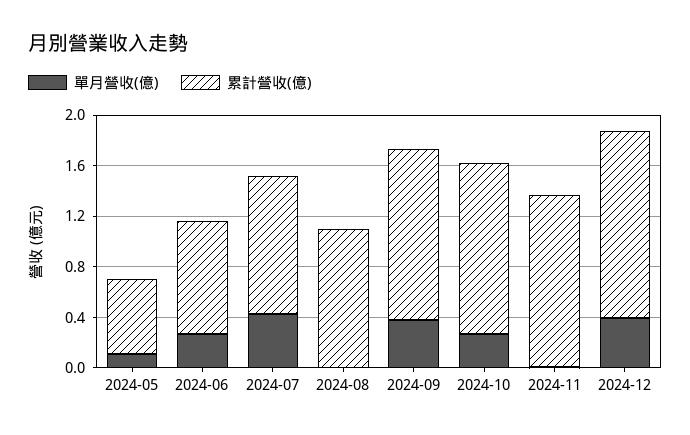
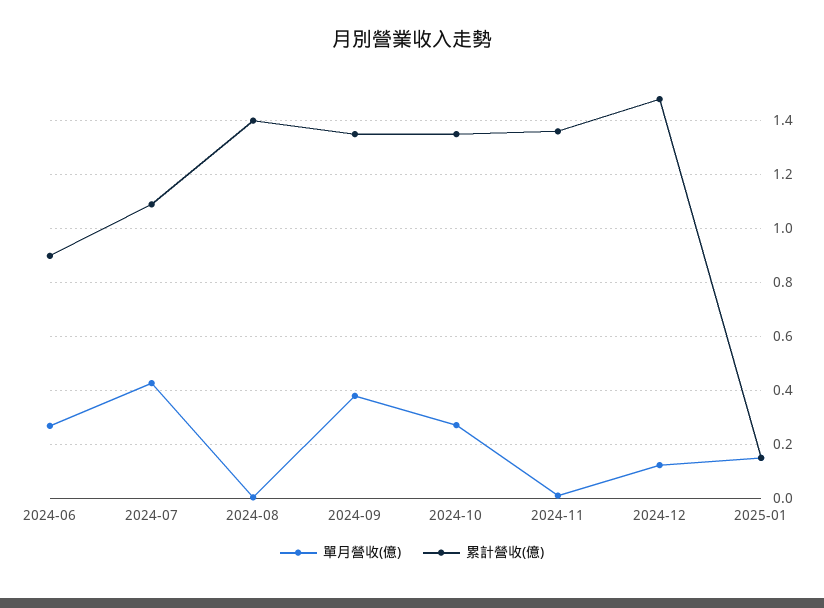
單月營收(億), 2024-05: 0.1 -> none
累計營收(億), 2024-05: 0.6 -> none
累計營收(億), 2024-08: 1.1 -> 1.4
單月營收(億), 2024-12: 0.4 -> 0.125
單月營收(億), 2025-01: none -> 0.15
累計營收(億), 2025-01: none -> 0.15

